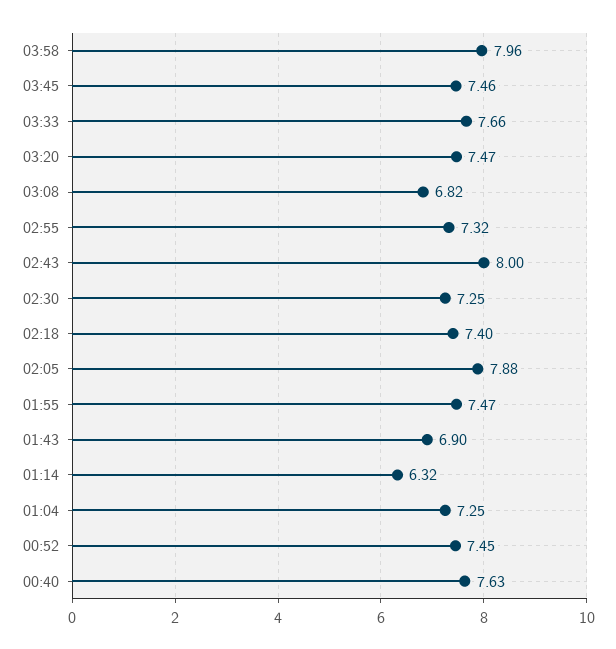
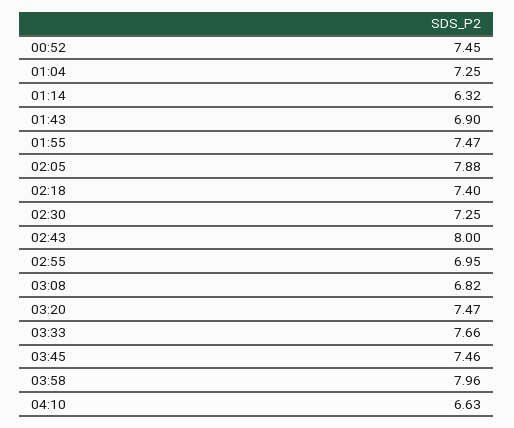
02:55: 7.32 -> 6.95
00:40: 7.63 -> none
04:10: none -> 6.63

